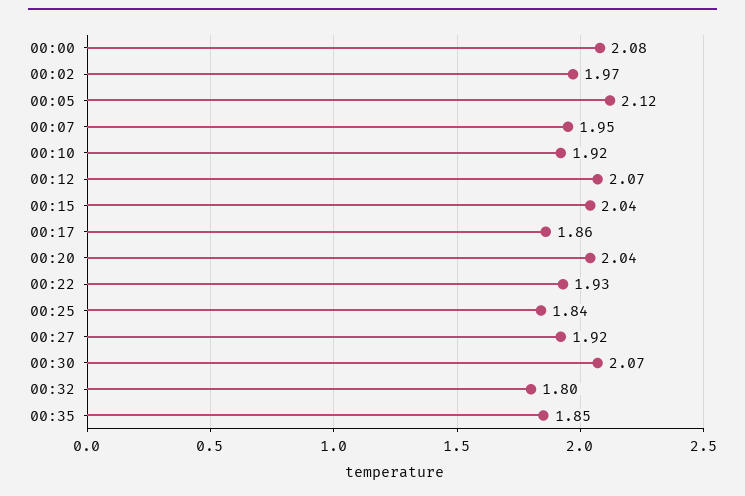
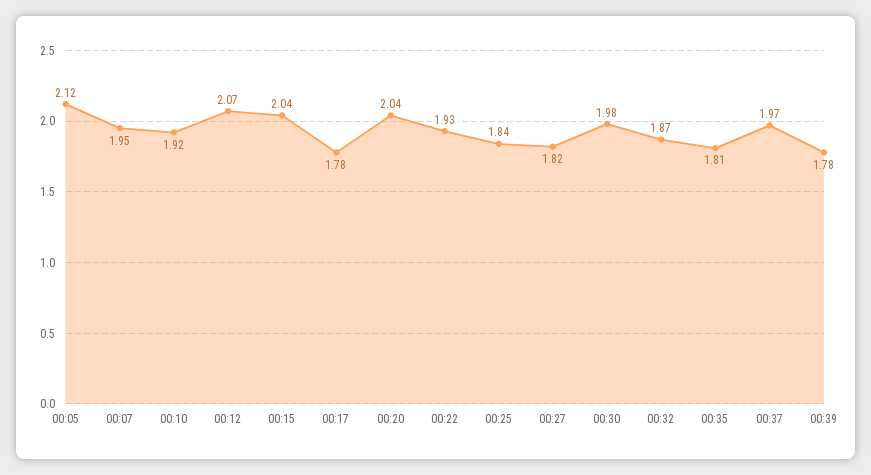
00:00: 2.08 -> none
00:02: 1.97 -> none
00:17: 1.86 -> 1.78
00:27: 1.92 -> 1.82
00:30: 2.07 -> 1.98
00:32: 1.8 -> 1.87
00:35: 1.85 -> 1.81
00:37: none -> 1.97
00:39: none -> 1.78

